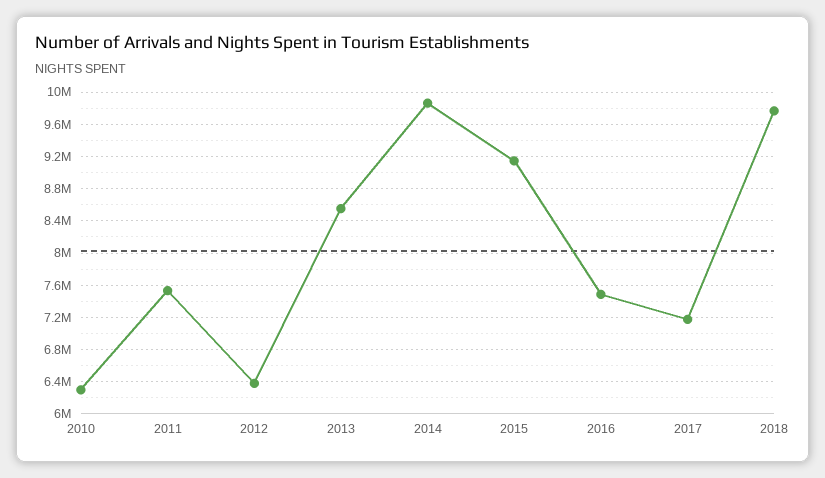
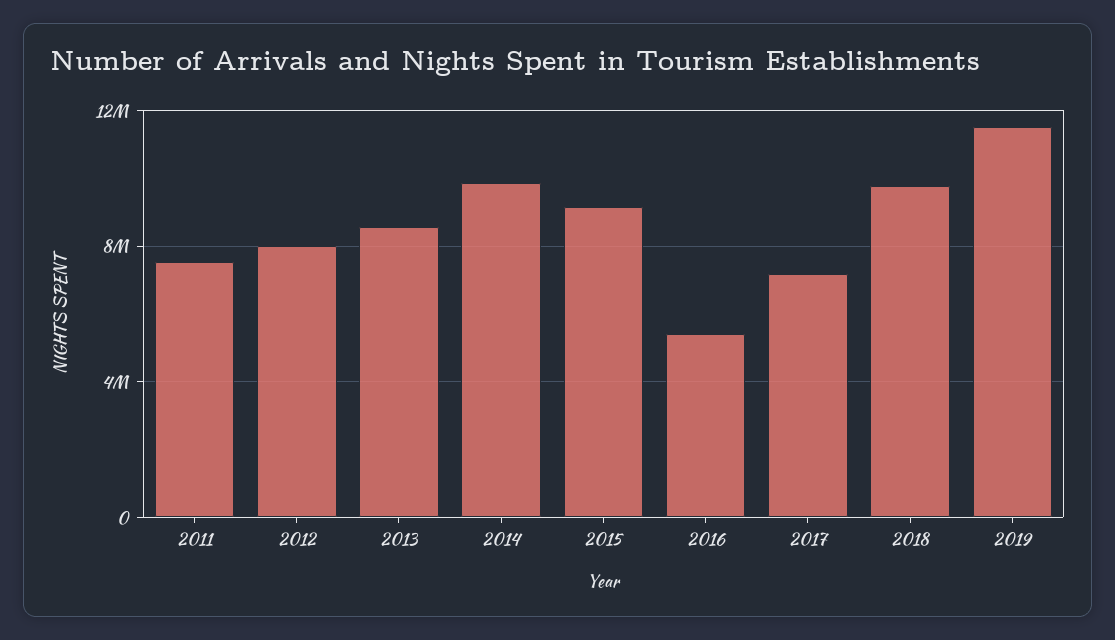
2010: 6300000 -> none
2012: 6400000 -> 8000000
2016: 7500000 -> 5500000
2019: none -> 11500000

